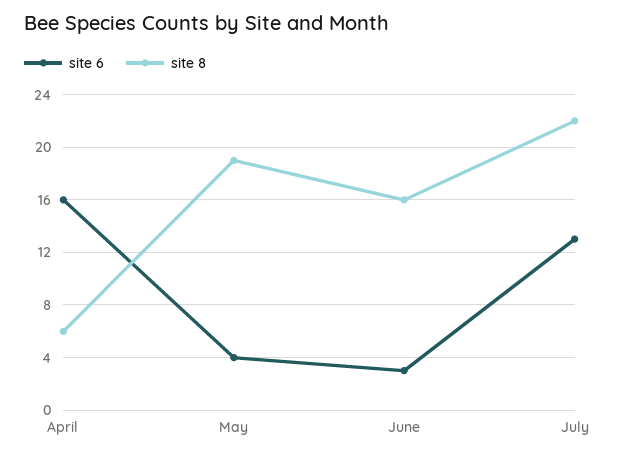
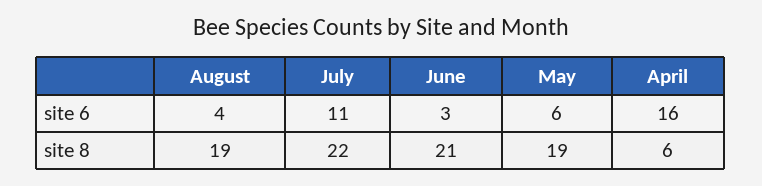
site 6, May: 4 -> 6
site 8, June: 16 -> 21
site 6, July: 13 -> 11
site 6, August: none -> 4
site 8, August: none -> 19

